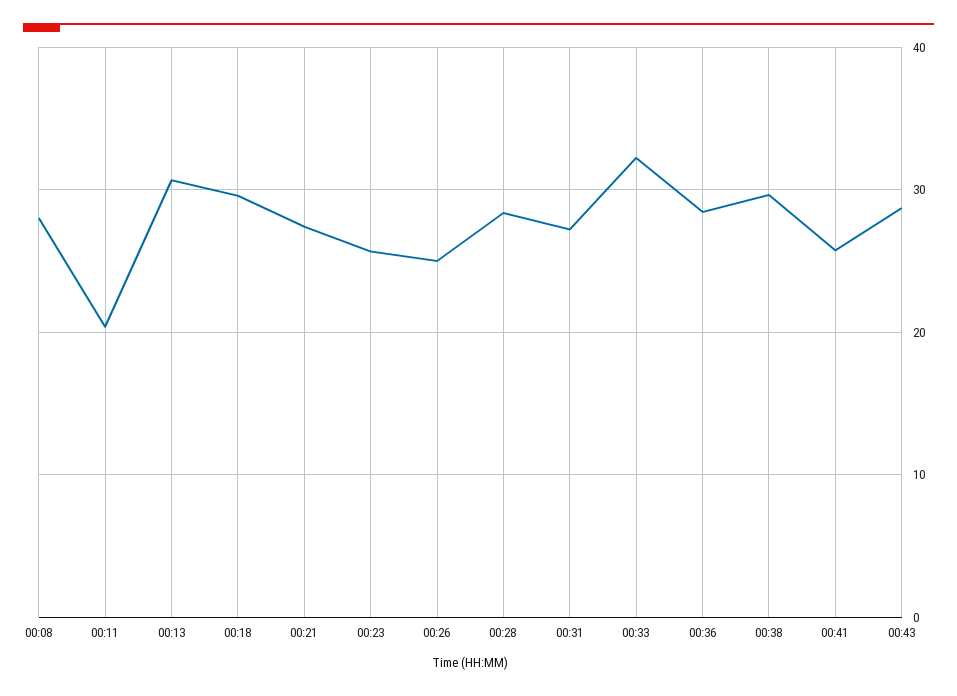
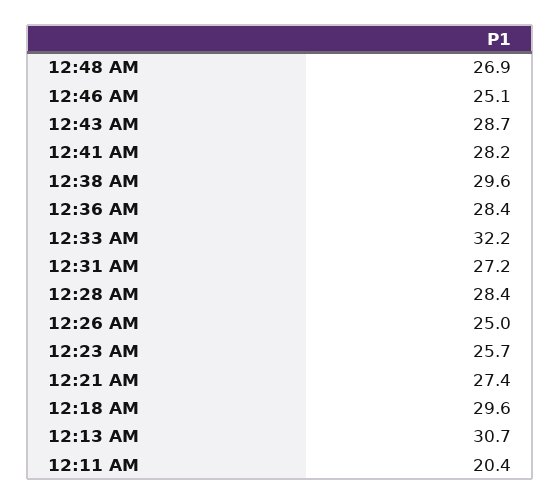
00:08: 28 -> none
00:41: 26 -> 28.2
12:48 AM: none -> 26.9
12:46 AM: none -> 25.1

